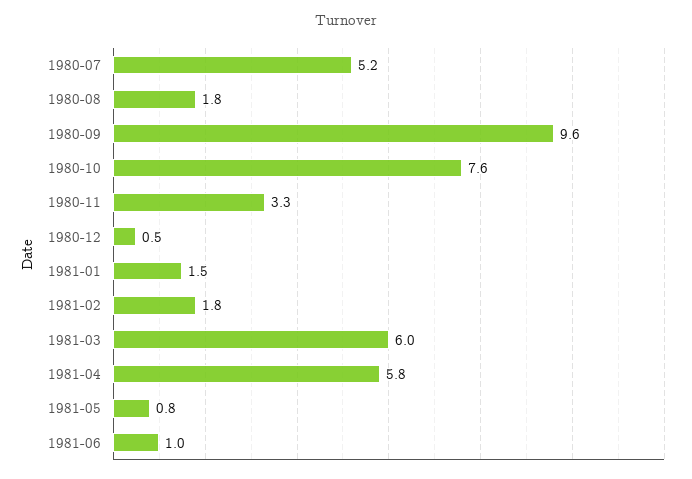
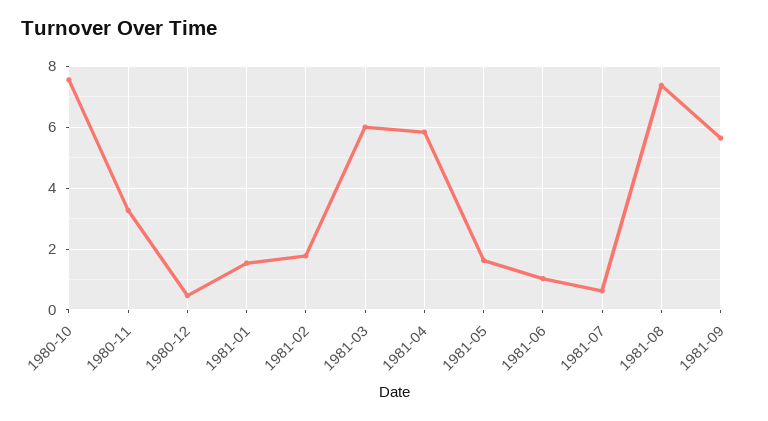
1980-07: 5.2 -> none
1980-08: 1.8 -> none
1980-09: 9.6 -> none
1981-05: 0.8 -> 1.6
1981-07: none -> 0.6
1981-08: none -> 7.4
1981-09: none -> 5.6

